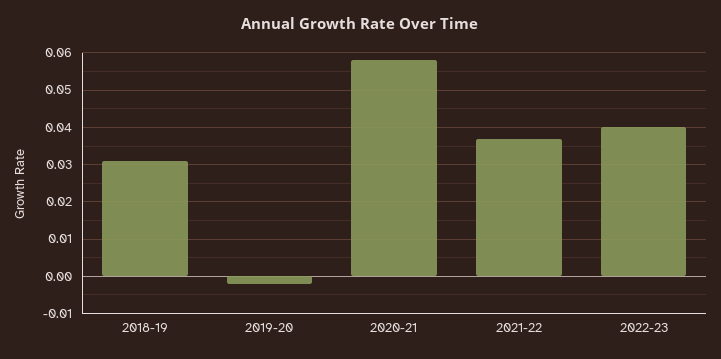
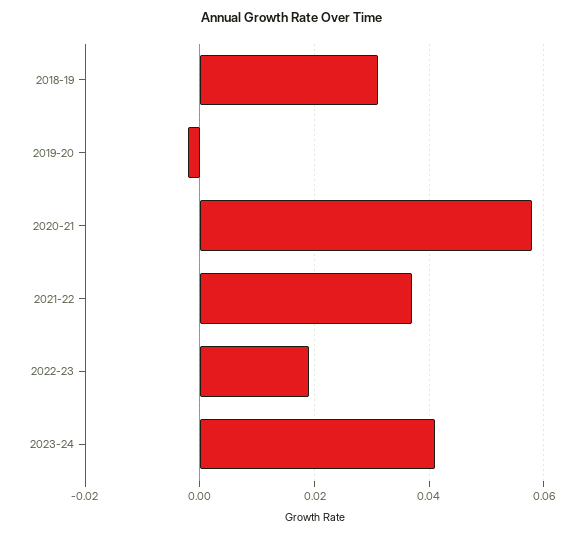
2022-23: 0.04 -> 0.02
2023-24: none -> 0.04

